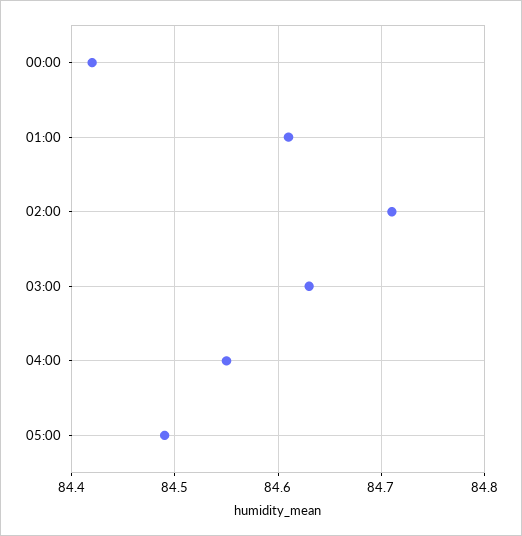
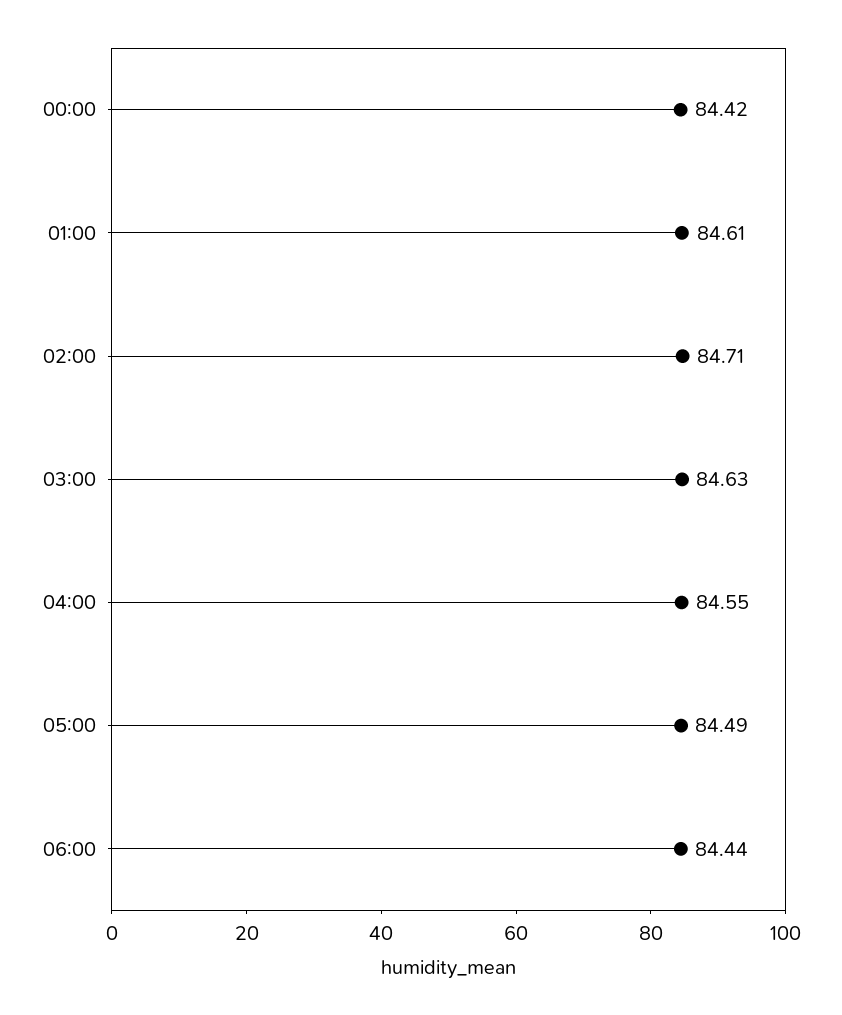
06:00: none -> 84.44

